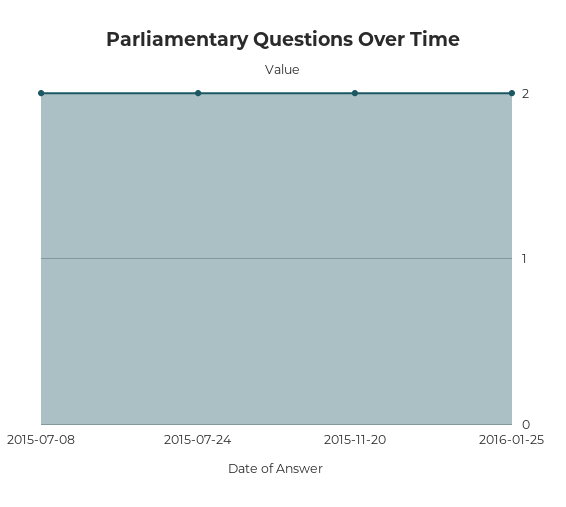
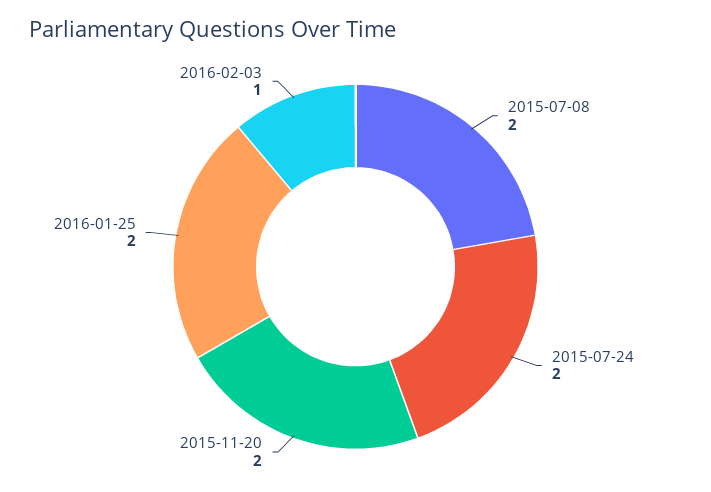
2016-02-03: none -> 1

